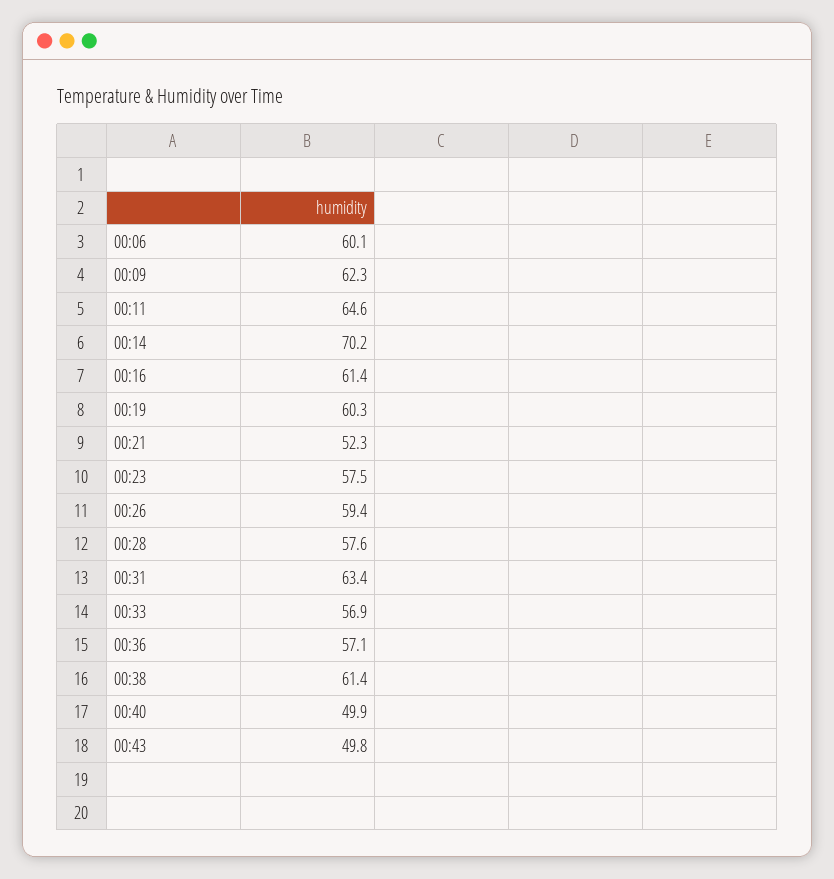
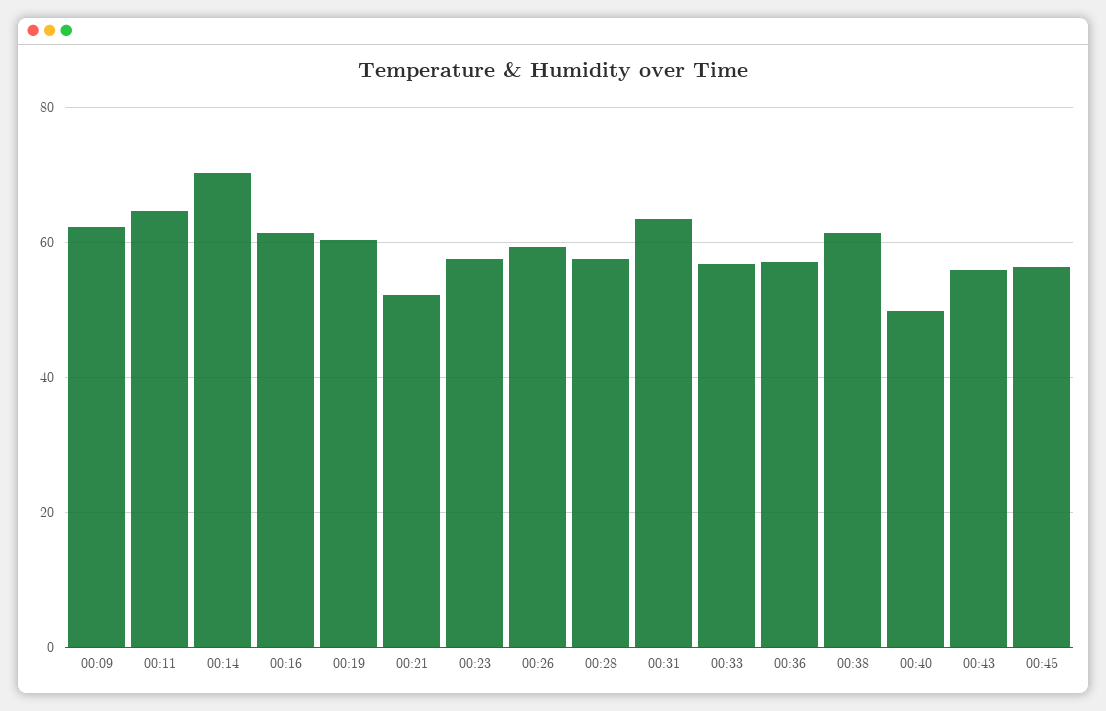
00:06: 60.1 -> none
00:43: 49.8 -> 56
00:45: none -> 56

